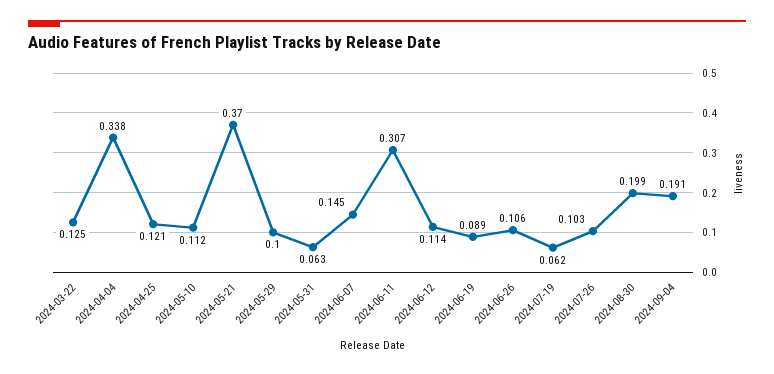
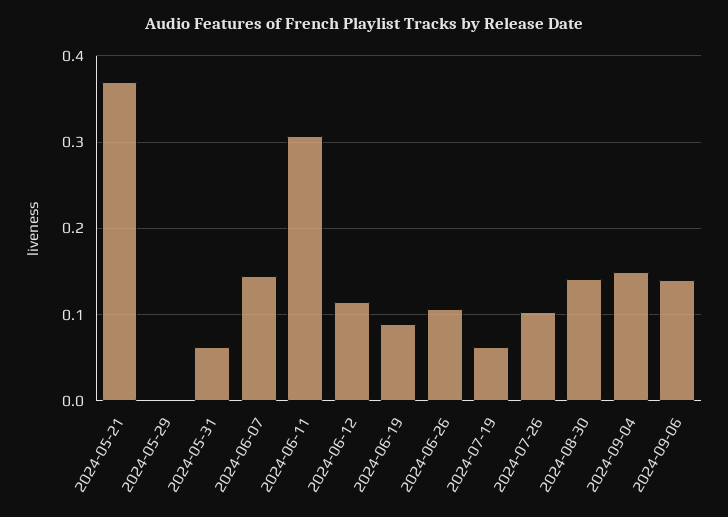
2024-03-22: 0.125 -> none
2024-04-04: 0.338 -> none
2024-04-25: 0.121 -> none
2024-05-10: 0.112 -> none
2024-05-29: 0.1 -> 0
2024-08-30: 0.199 -> 0.14
2024-09-04: 0.191 -> 0.15
2024-09-06: none -> 0.14

